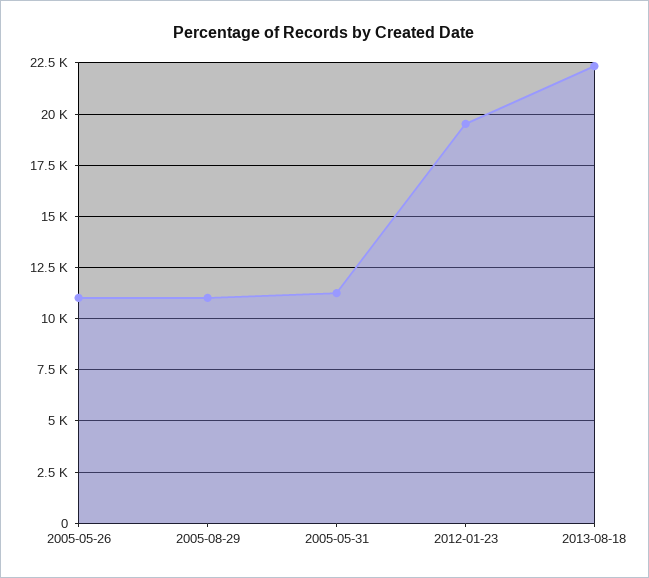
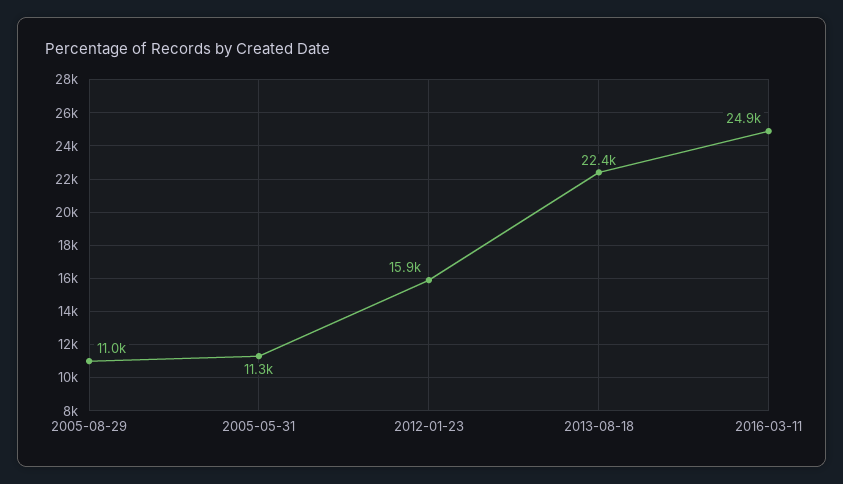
2005-05-26: 11000 -> none
2012-01-23: 19500 -> 15900
2016-03-11: none -> 24900

